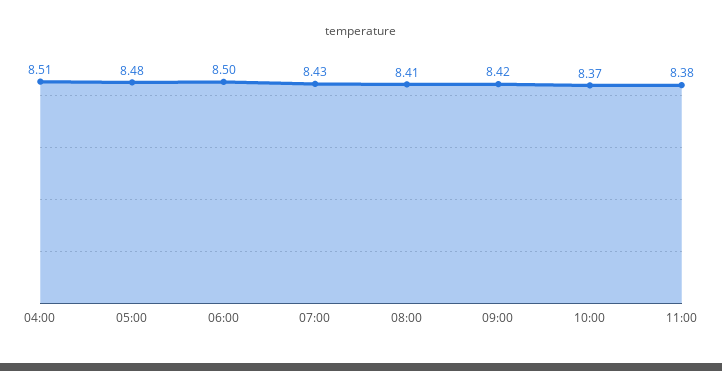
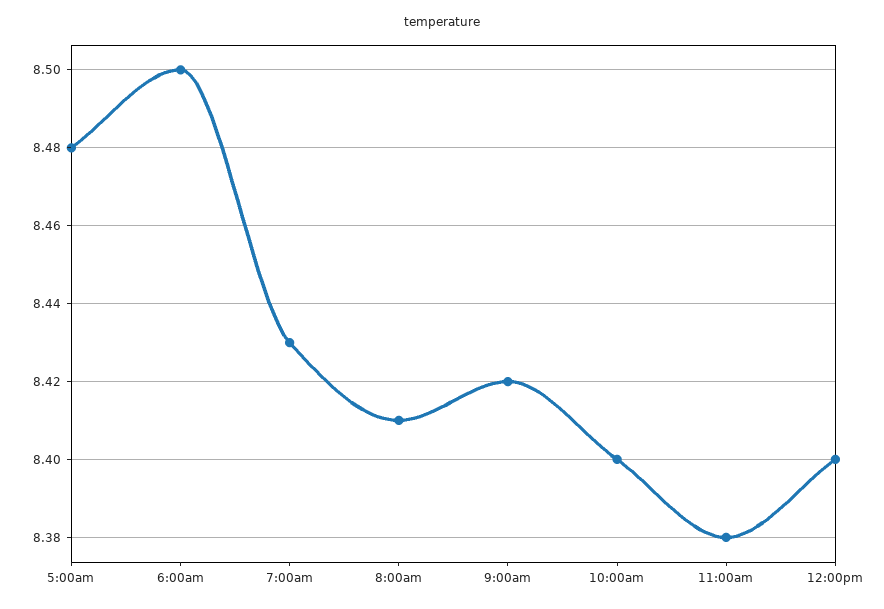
04:00: 8.51 -> none
10:00: 8.37 -> 8.4
12:00pm: none -> 8.4

